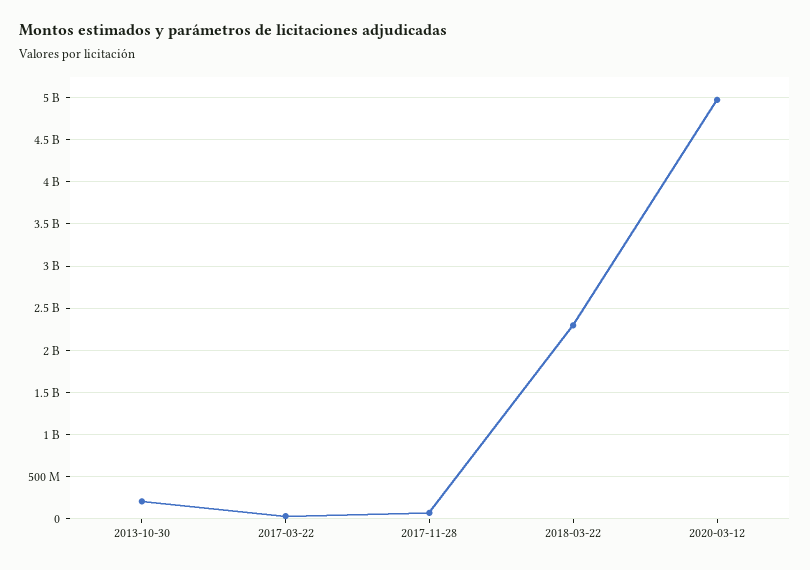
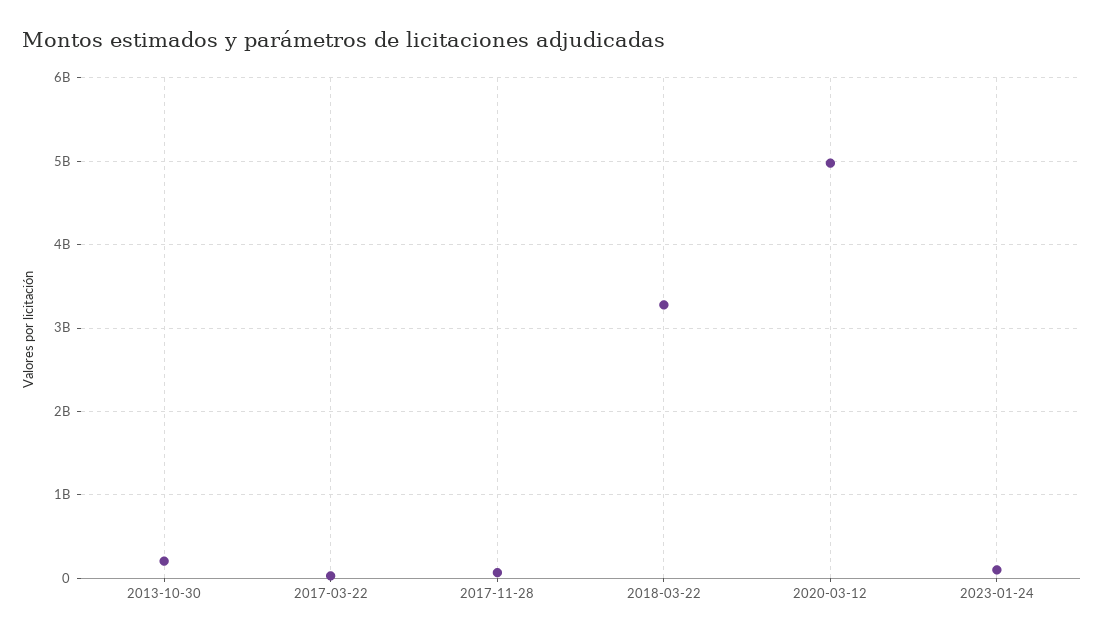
2018-03-22: 2300000000 -> 3300000000
2023-01-24: none -> 100000000

